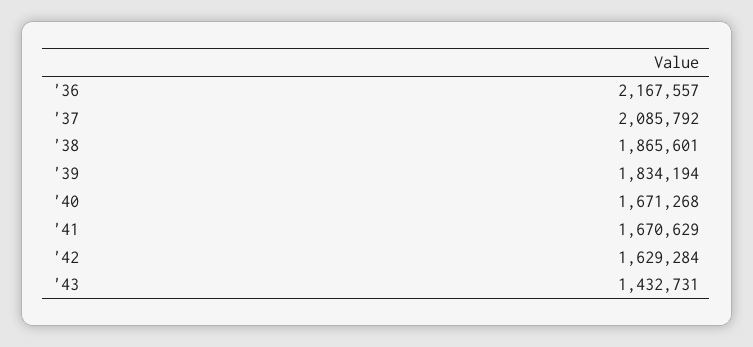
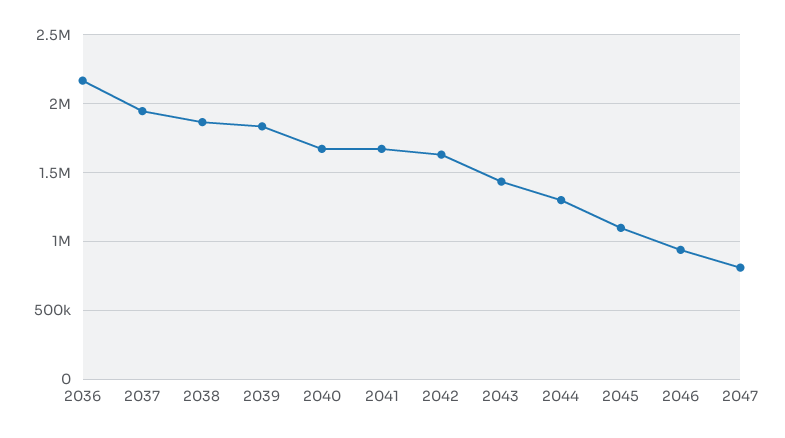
'37: 2085792 -> 1950000
2044: none -> 1300000
2045: none -> 1100000
2046: none -> 950000
2047: none -> 800000

